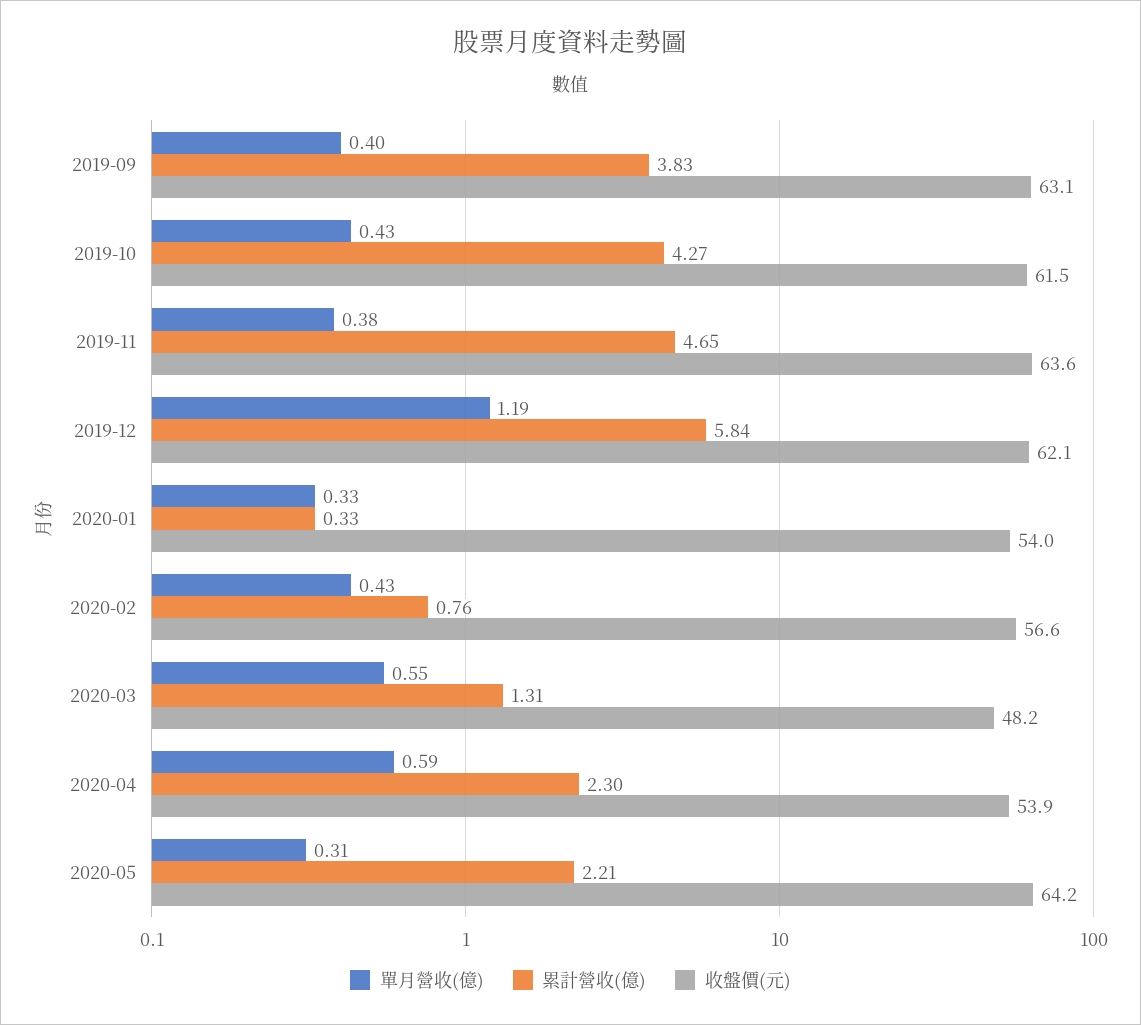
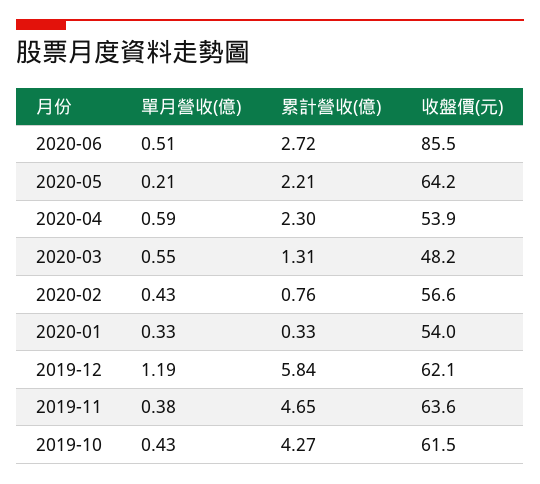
單月營收(億), 2019-09: 0.4 -> none
累計營收(億), 2019-09: 3.83 -> none
收盤價(元), 2019-09: 63.1 -> none
單月營收(億), 2020-05: 0.31 -> 0.21
單月營收(億), 2020-06: none -> 0.51
累計營收(億), 2020-06: none -> 2.72
收盤價(元), 2020-06: none -> 85.5

